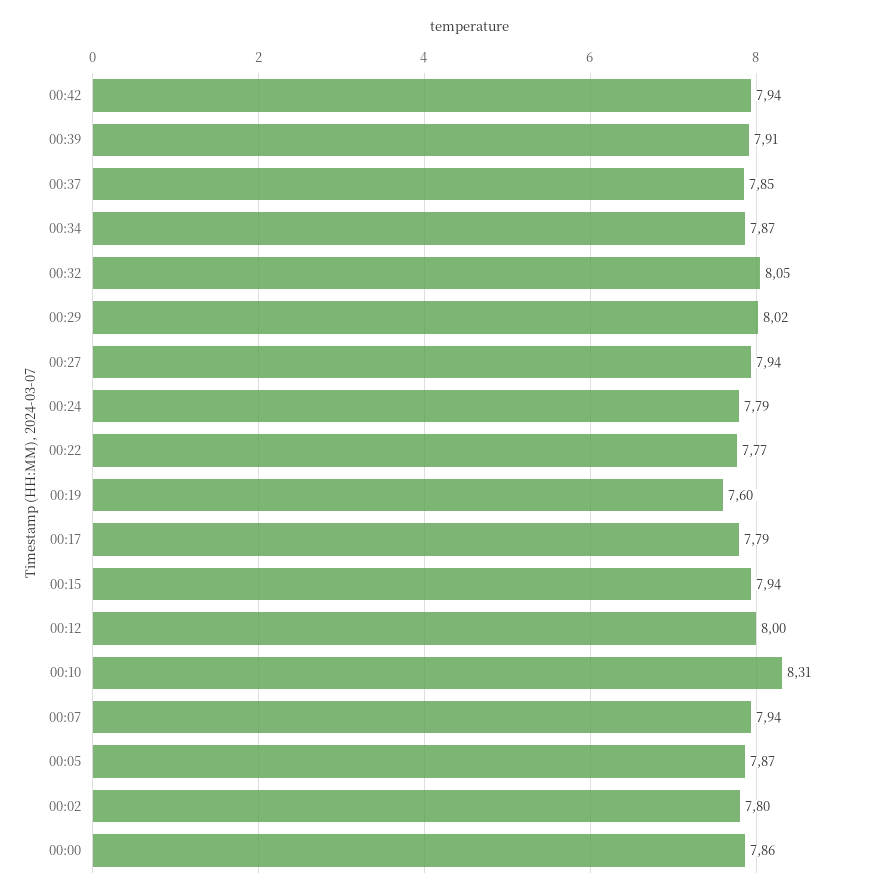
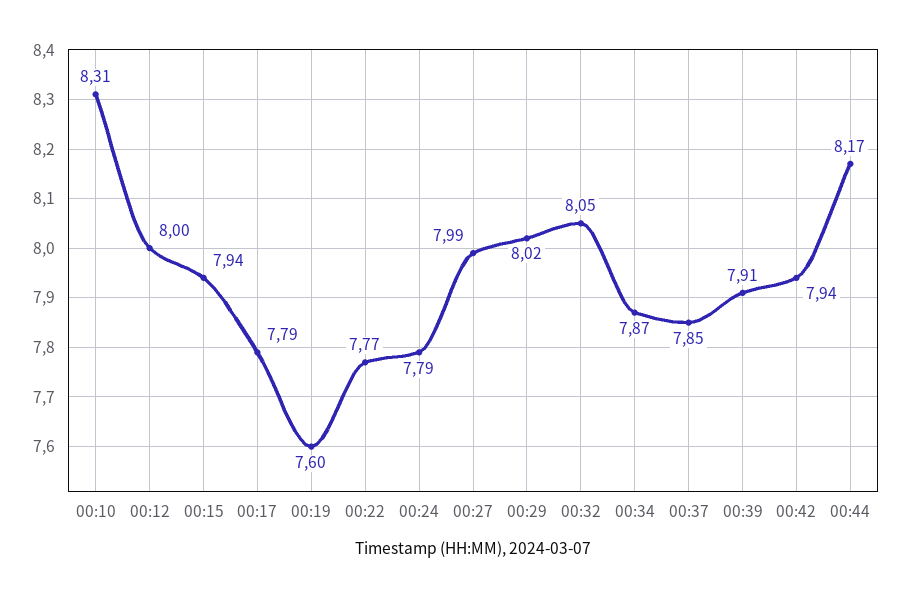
00:27: 7.94 -> 7.99
00:07: 7.94 -> none
00:05: 7.87 -> none
00:02: 7.8 -> none
00:00: 7.86 -> none
00:44: none -> 8.17

